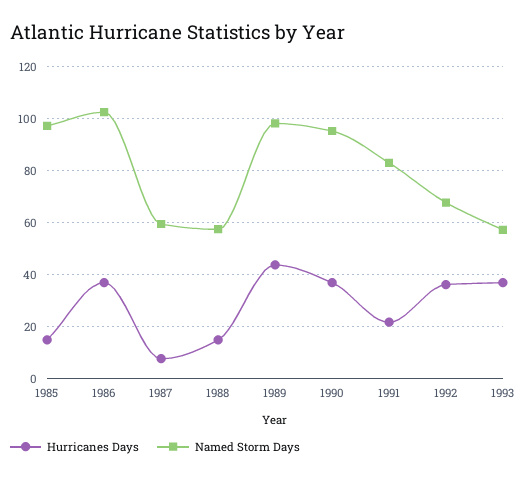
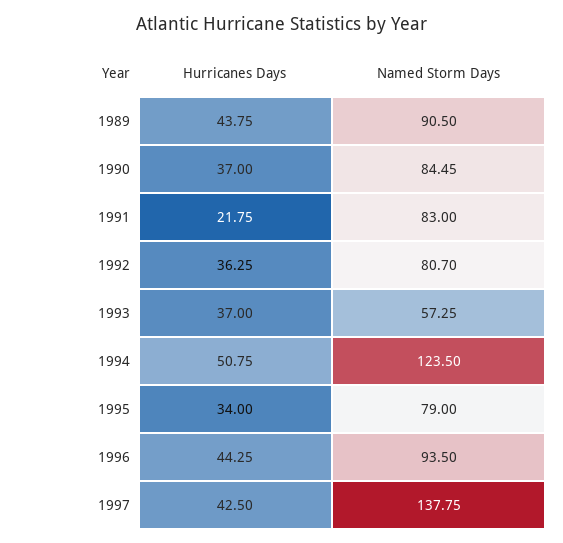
Hurricanes Days, 1985: 15 -> none
Named Storm Days, 1985: 97.5 -> none
Hurricanes Days, 1986: 37.5 -> none
Named Storm Days, 1986: 102.5 -> none
Hurricanes Days, 1987: 7.5 -> none
Named Storm Days, 1987: 60 -> none
Hurricanes Days, 1988: 15 -> none
Named Storm Days, 1988: 57.5 -> none
Named Storm Days, 1989: 97.5 -> 90.5
Named Storm Days, 1990: 95 -> 84.45
Named Storm Days, 1992: 67.5 -> 80.7
Hurricanes Days, 1994: none -> 50.75
Named Storm Days, 1994: none -> 123.5
Hurricanes Days, 1995: none -> 34
Named Storm Days, 1995: none -> 79
Hurricanes Days, 1996: none -> 44.25
Named Storm Days, 1996: none -> 93.5
Hurricanes Days, 1997: none -> 42.5
Named Storm Days, 1997: none -> 137.75

